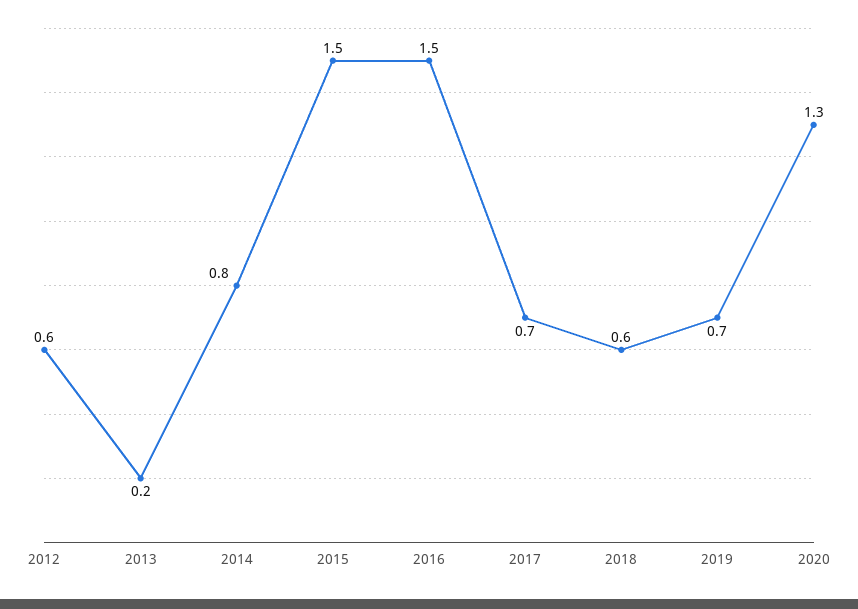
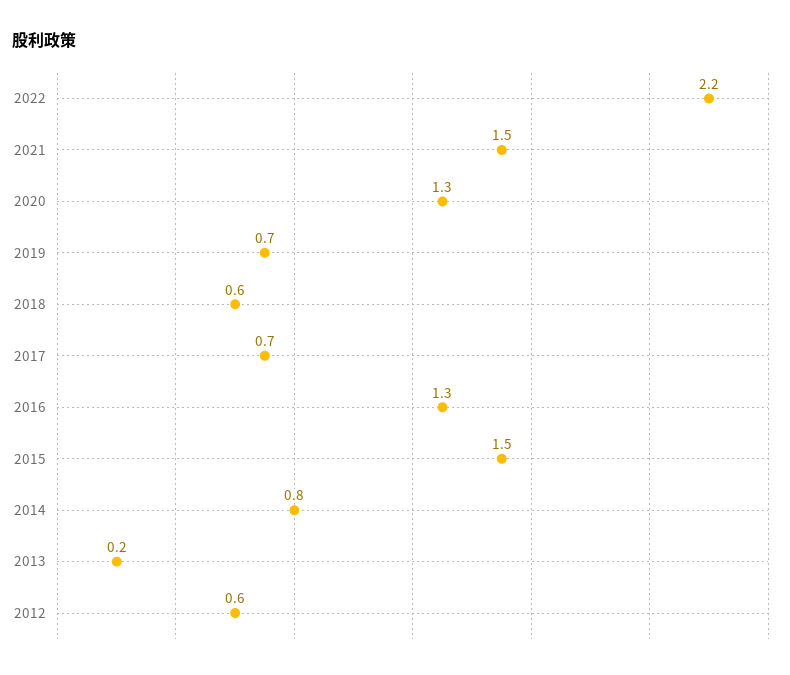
2016: 1.5 -> 1.3
2022: none -> 2.2
2021: none -> 1.5

